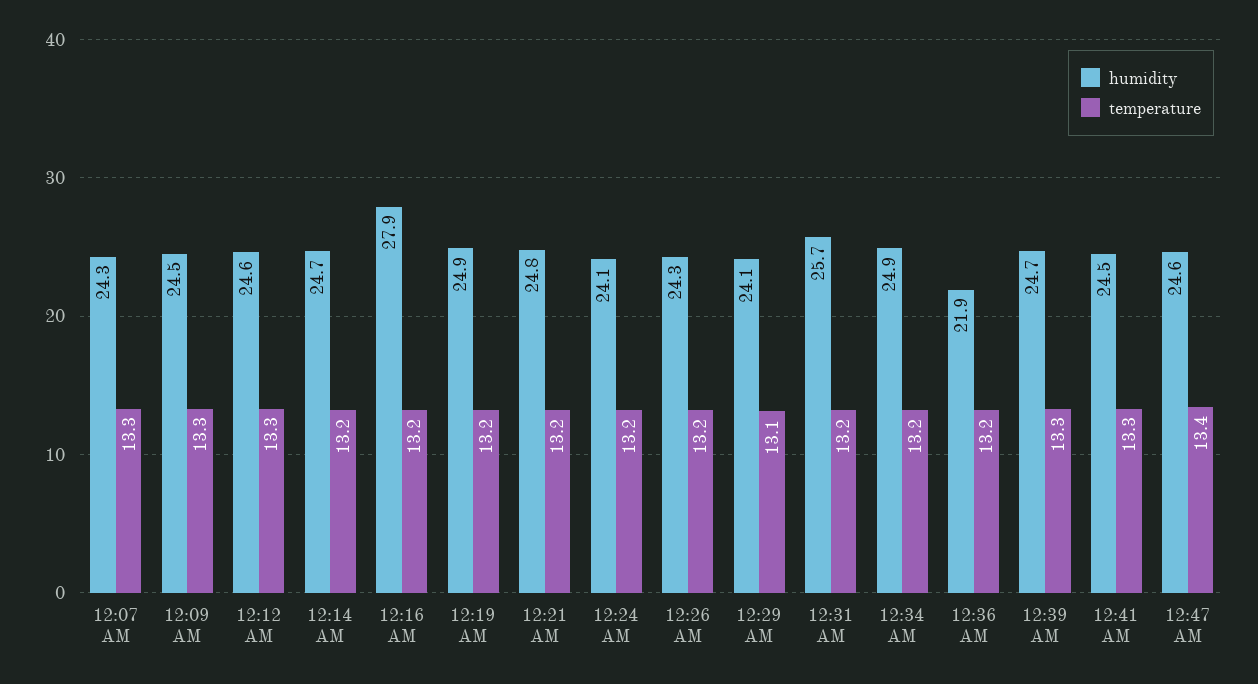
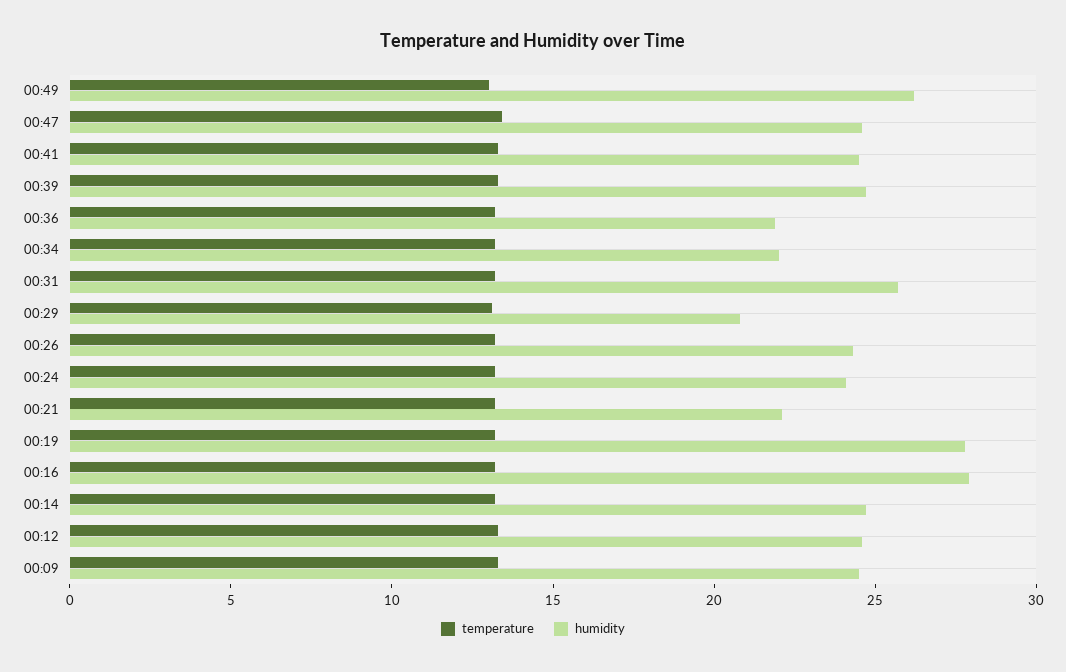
humidity, 12:07 AM: 24.3 -> none
temperature, 12:07 AM: 13.3 -> none
humidity, 12:19 AM: 24.9 -> 28
humidity, 12:21 AM: 24.8 -> 22
humidity, 12:29 AM: 24.1 -> 21
humidity, 12:34 AM: 24.9 -> 22
temperature, 00:49: none -> 13
humidity, 00:49: none -> 26

